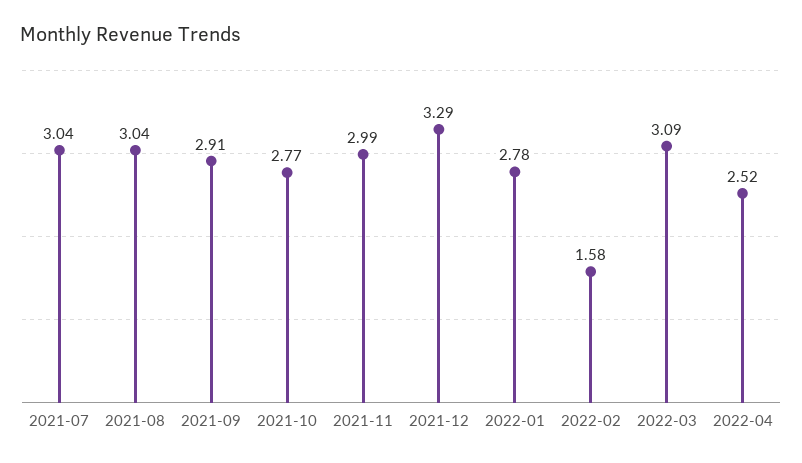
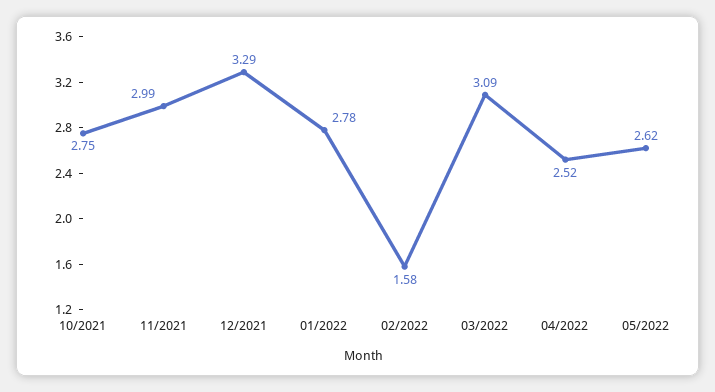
2021-07: 3.04 -> none
2021-08: 3.04 -> none
2021-09: 2.91 -> none
2021-10: 2.77 -> 2.75
05/2022: none -> 2.62

